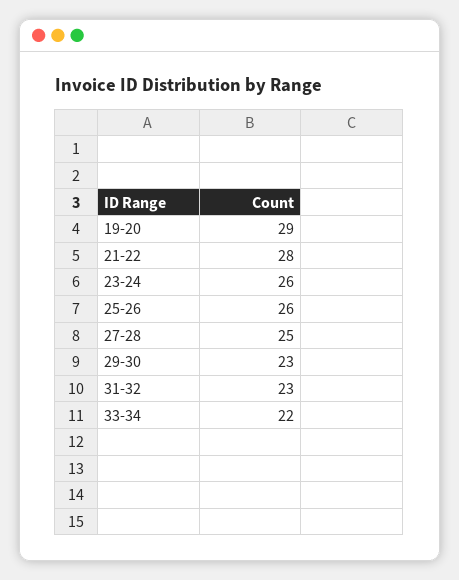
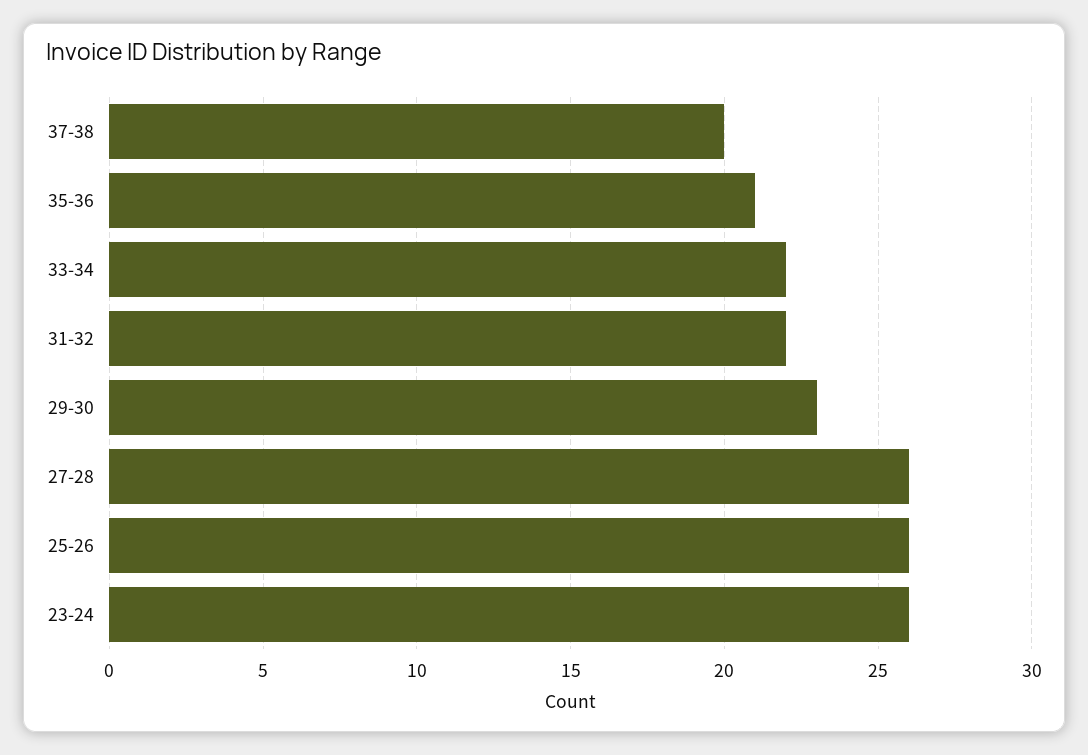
19-20: 29 -> none
21-22: 28 -> none
27-28: 25 -> 26
31-32: 23 -> 22
37-38: none -> 20
35-36: none -> 21

